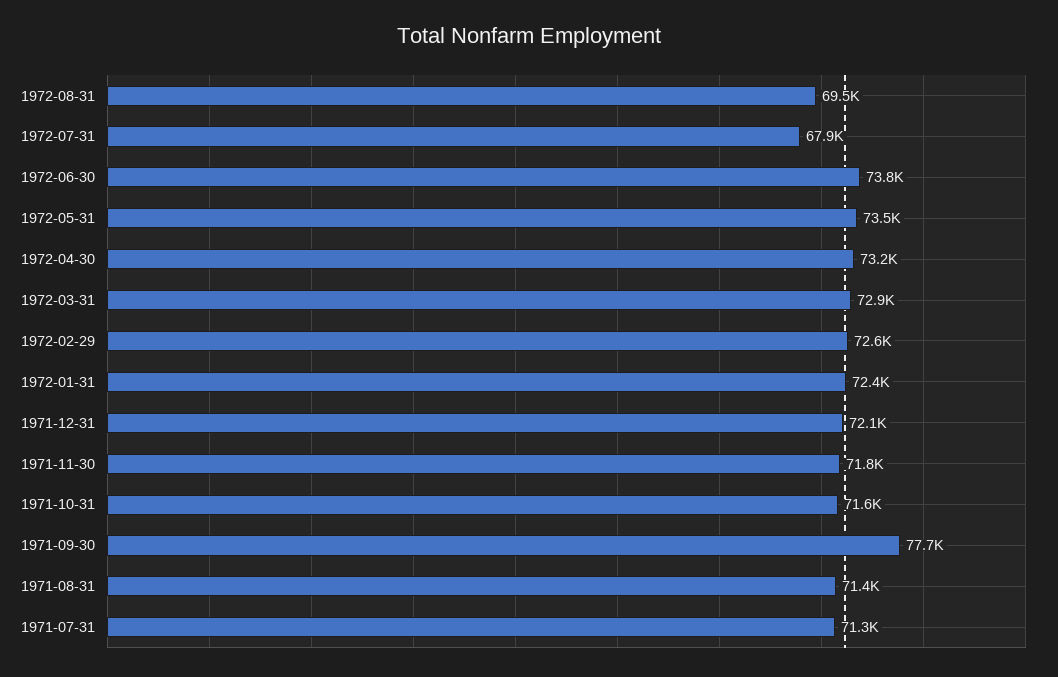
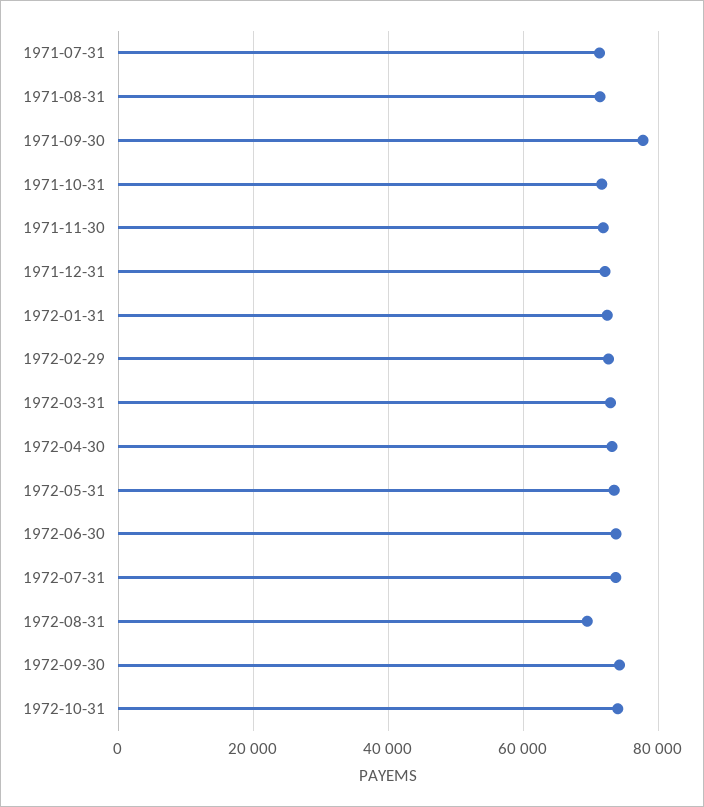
1972-07-31: 67900 -> 74000
1972-09-30: none -> 74000
1972-10-31: none -> 74000

